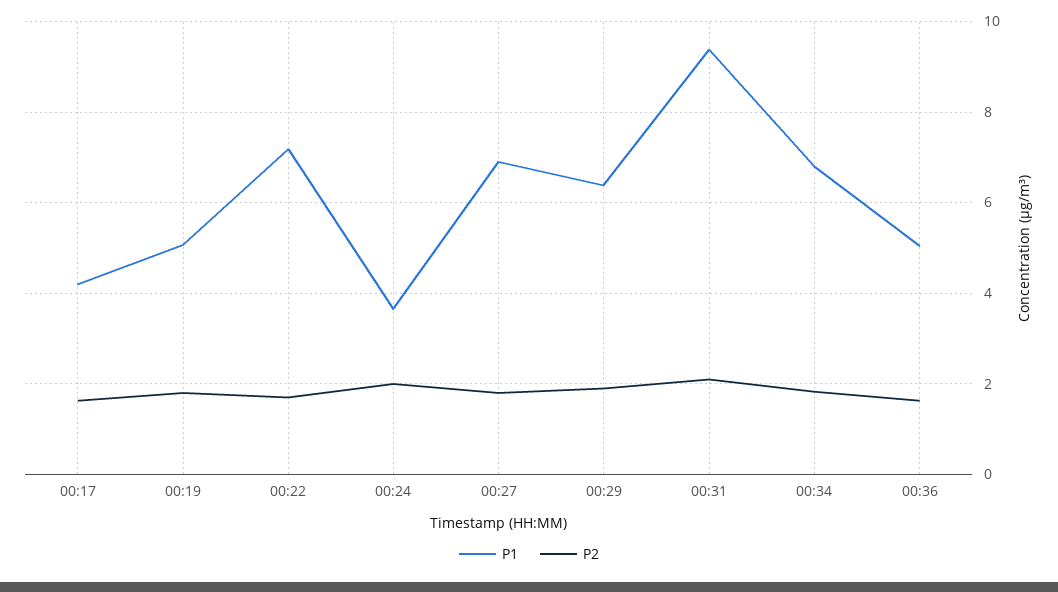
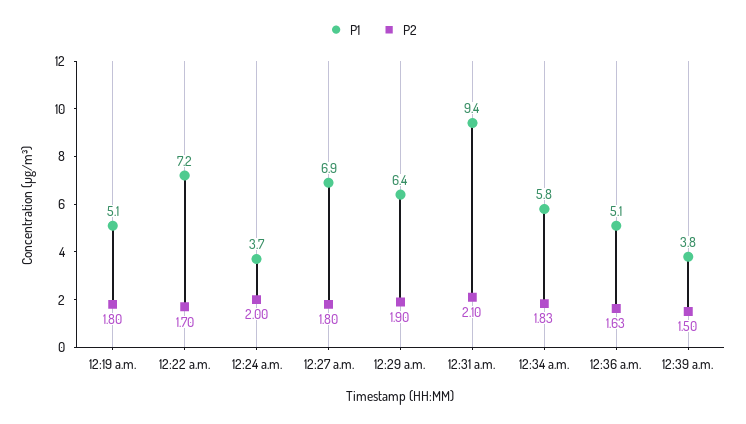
P1, 00:17: 4.2 -> none
P2, 00:17: 1.6 -> none
P1, 00:34: 6.8 -> 5.8
P1, 12:39 a.m.: none -> 3.8
P2, 12:39 a.m.: none -> 1.5

